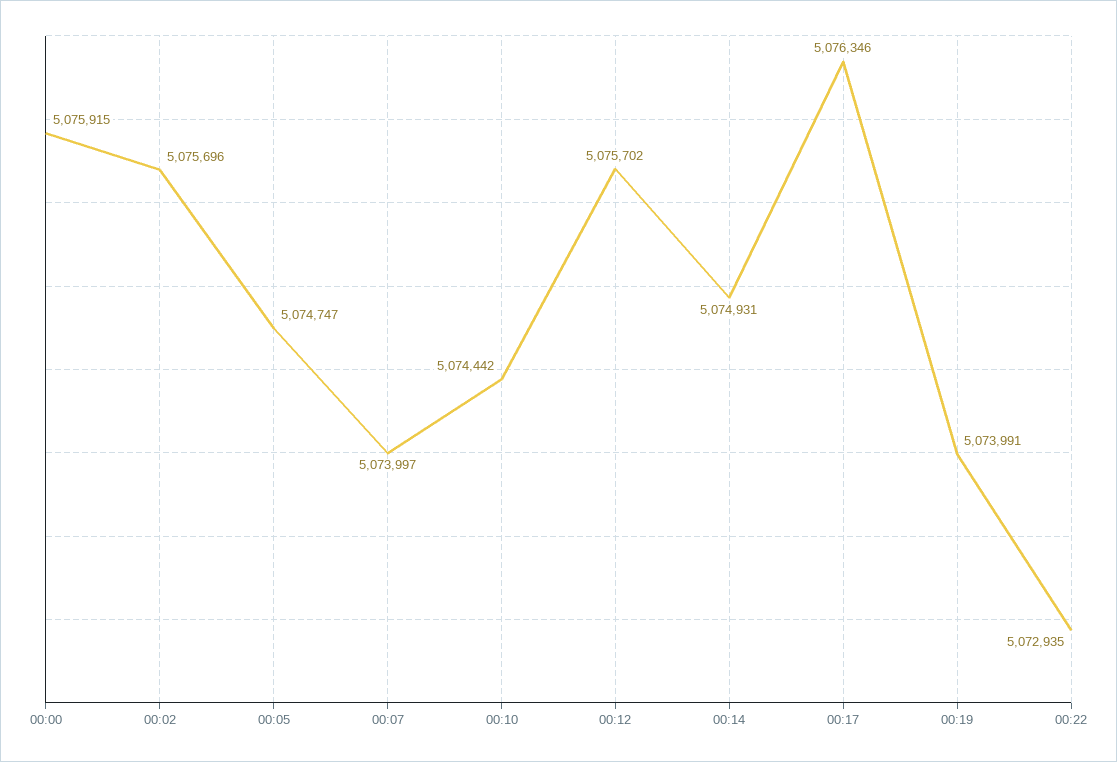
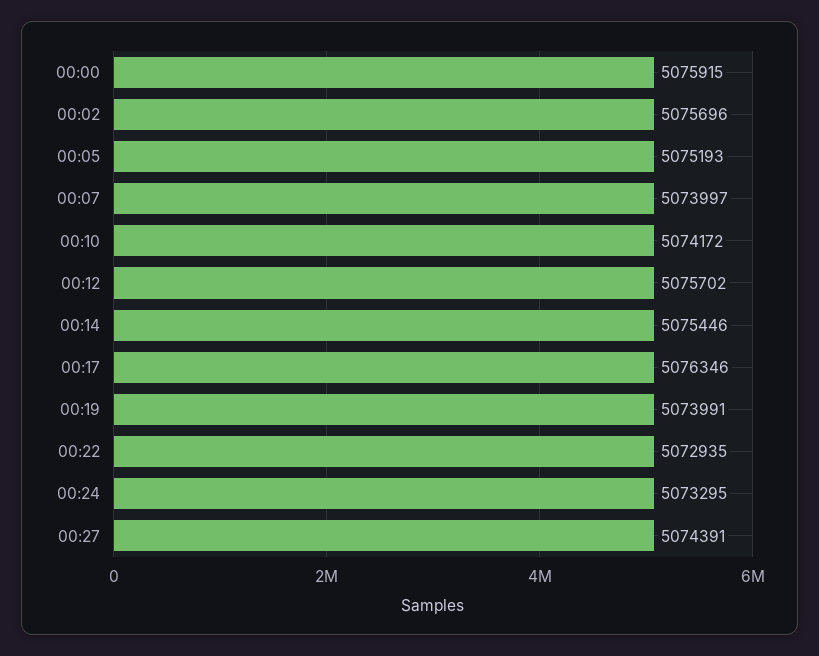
00:05: 5074747 -> 5075193
00:10: 5074442 -> 5074172
00:14: 5074931 -> 5075446
00:24: none -> 5073295
00:27: none -> 5074391

